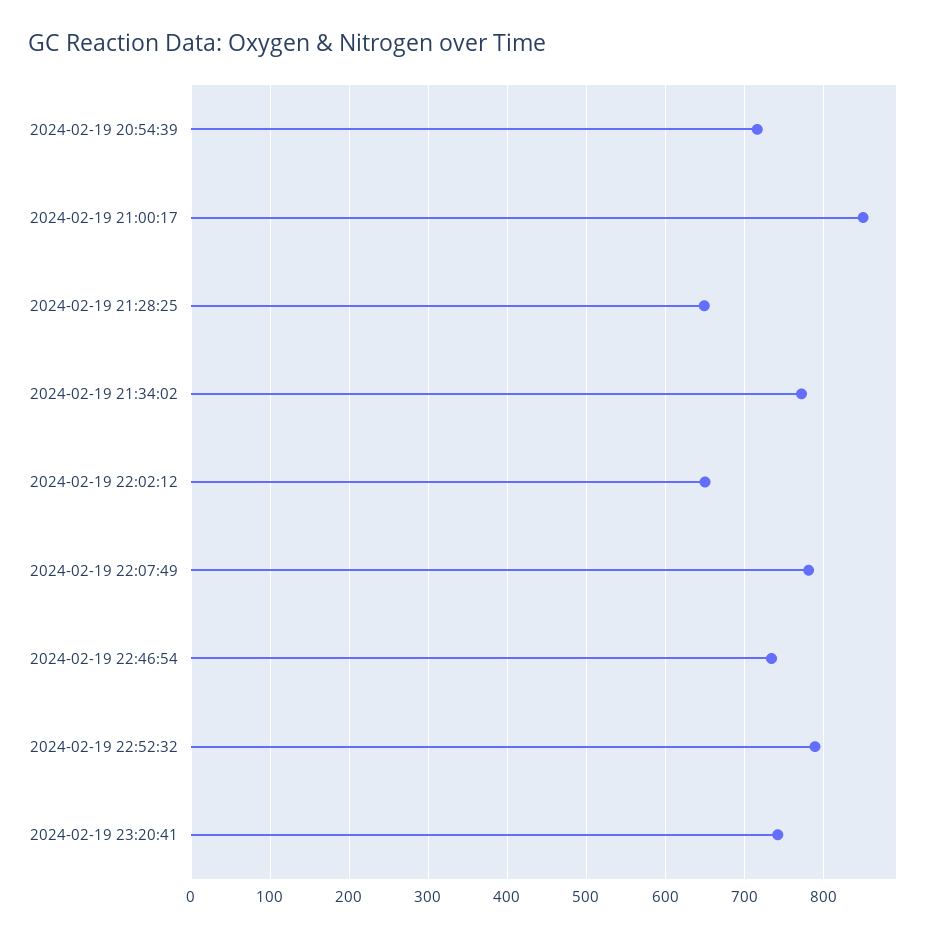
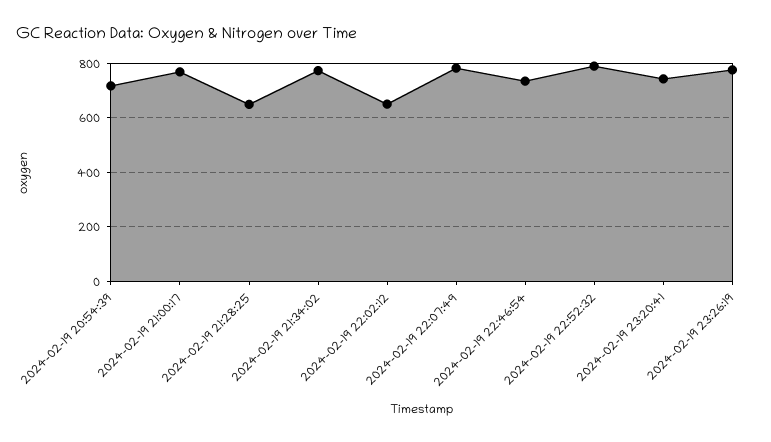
2024-02-19 21:00:17: 850 -> 775
2024-02-19 23:26:19: none -> 775

